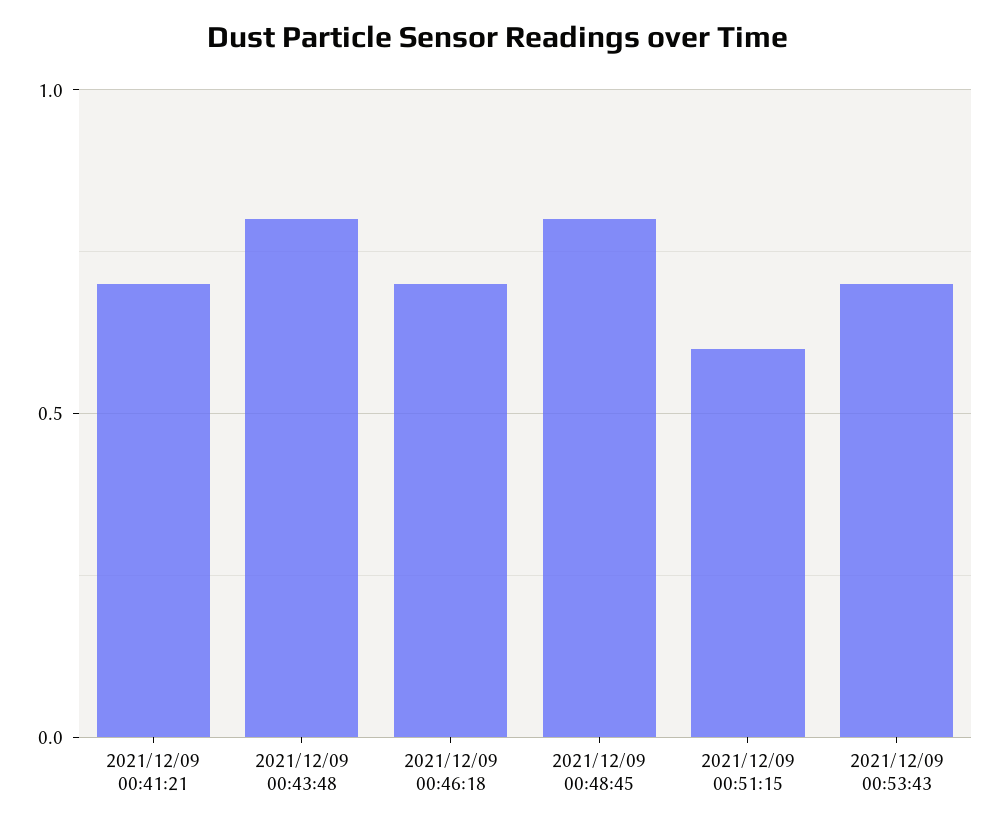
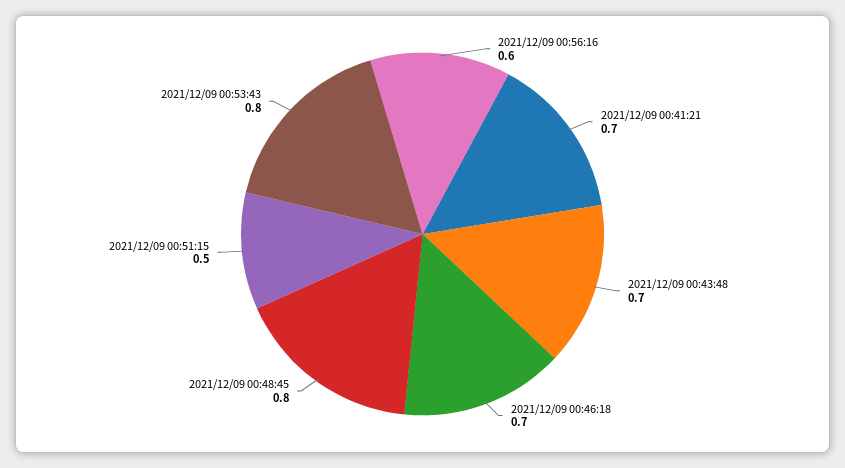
2021/12/09 00:43:48: 0.8 -> 0.7
2021/12/09 00:51:15: 0.6 -> 0.5
2021/12/09 00:53:43: 0.7 -> 0.8
2021/12/09 00:56:16: none -> 0.6

